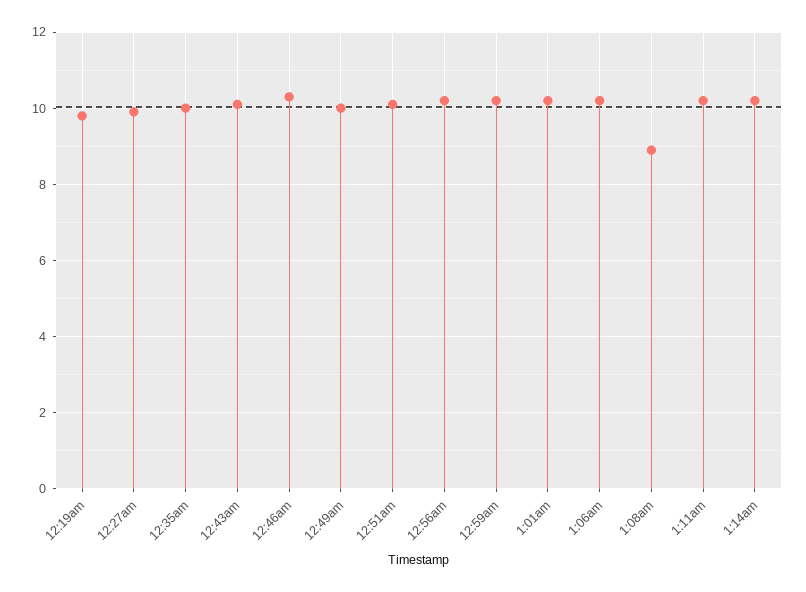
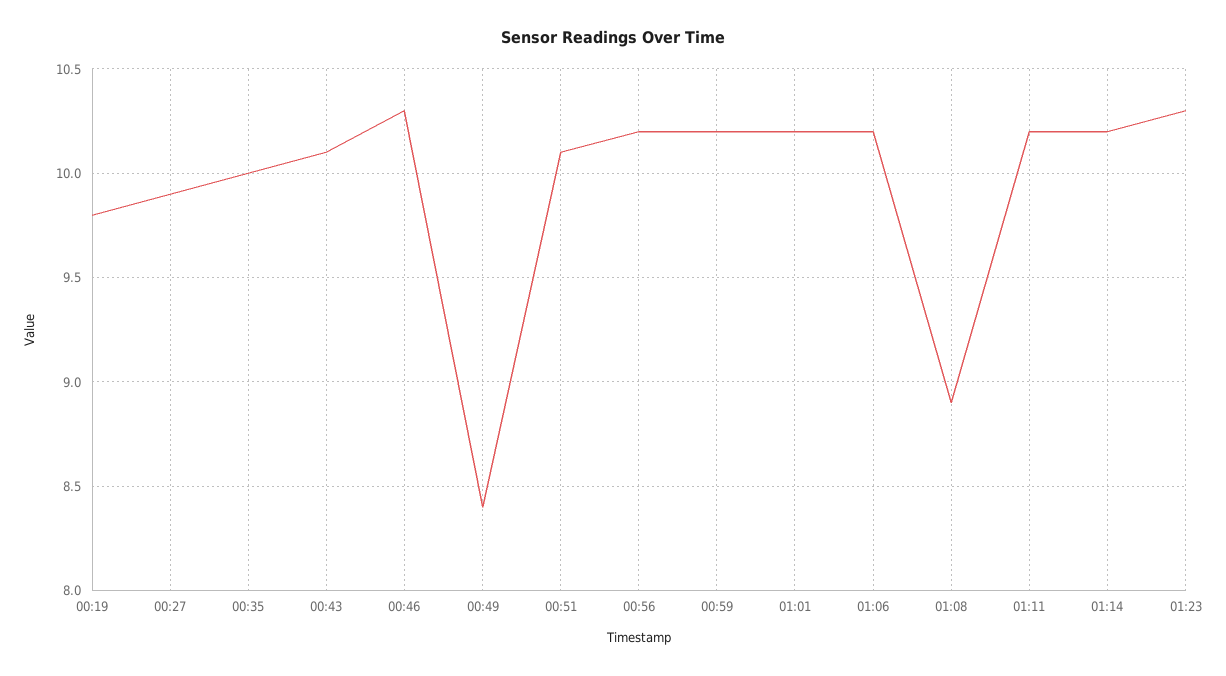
12:49am: 10 -> 8.4
01:23: none -> 10.3

